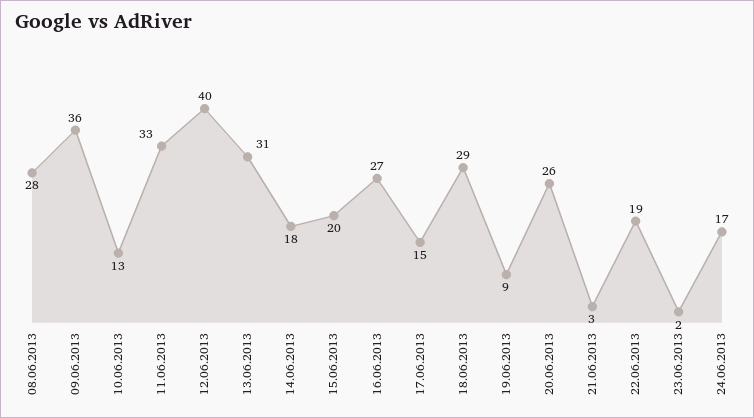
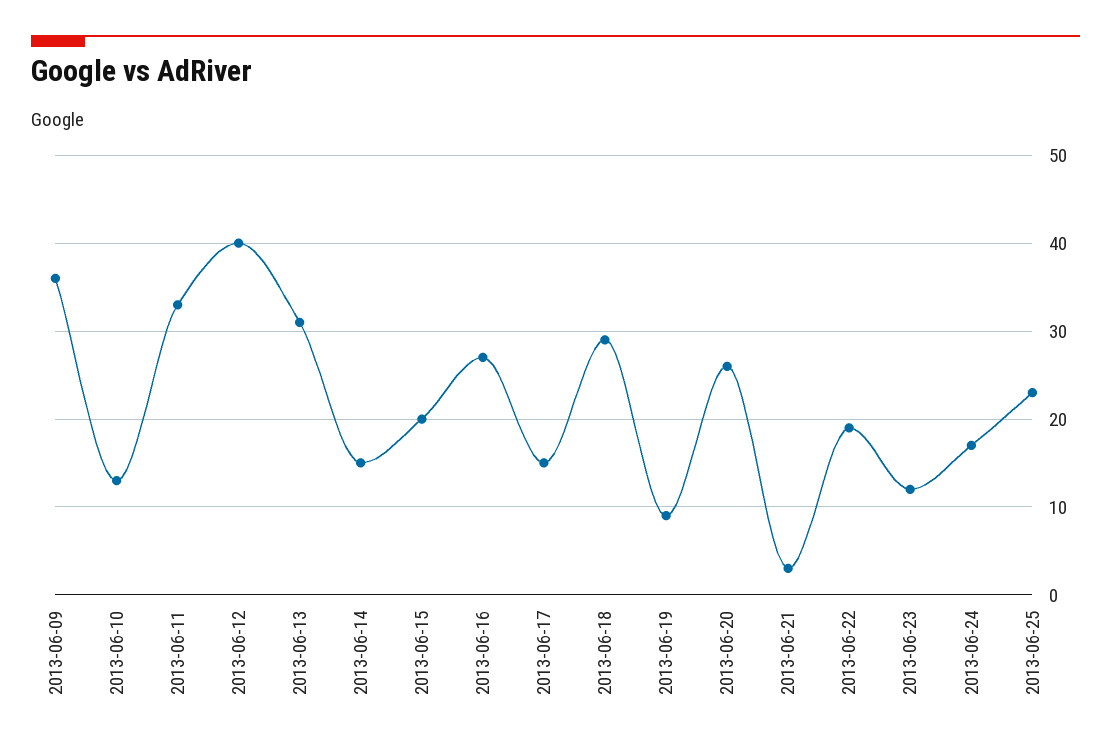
08.06.2013: 28 -> none
14.06.2013: 18 -> 15
23.06.2013: 2 -> 12
2013-06-25: none -> 23

